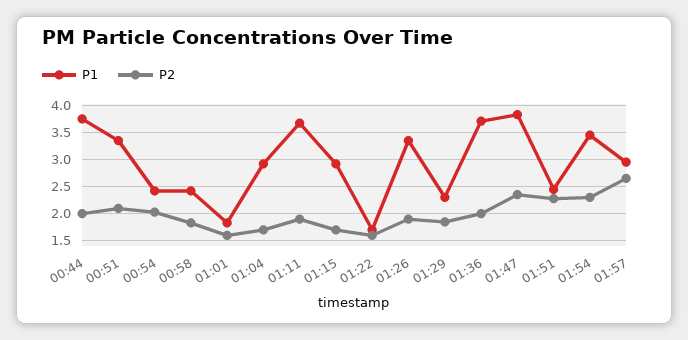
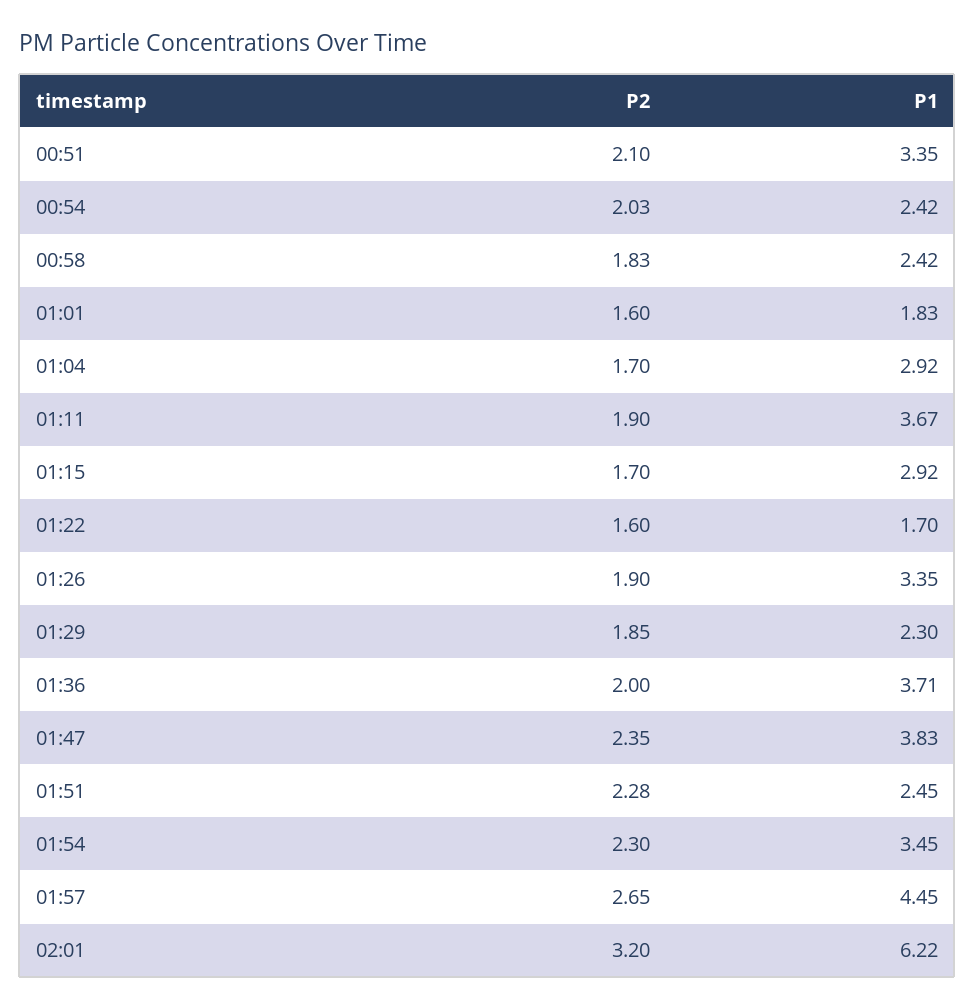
P1, 00:44: 3.75 -> none
P2, 00:44: 2 -> none
P1, 01:57: 3 -> 4.45
P2, 02:01: none -> 3.2
P1, 02:01: none -> 6.22

